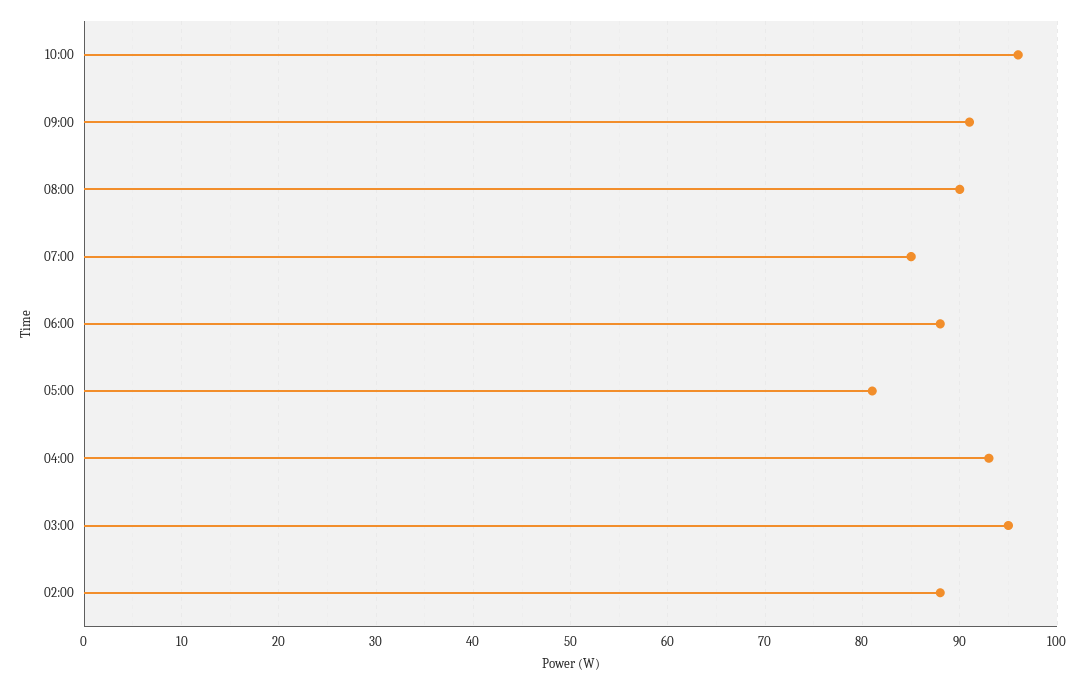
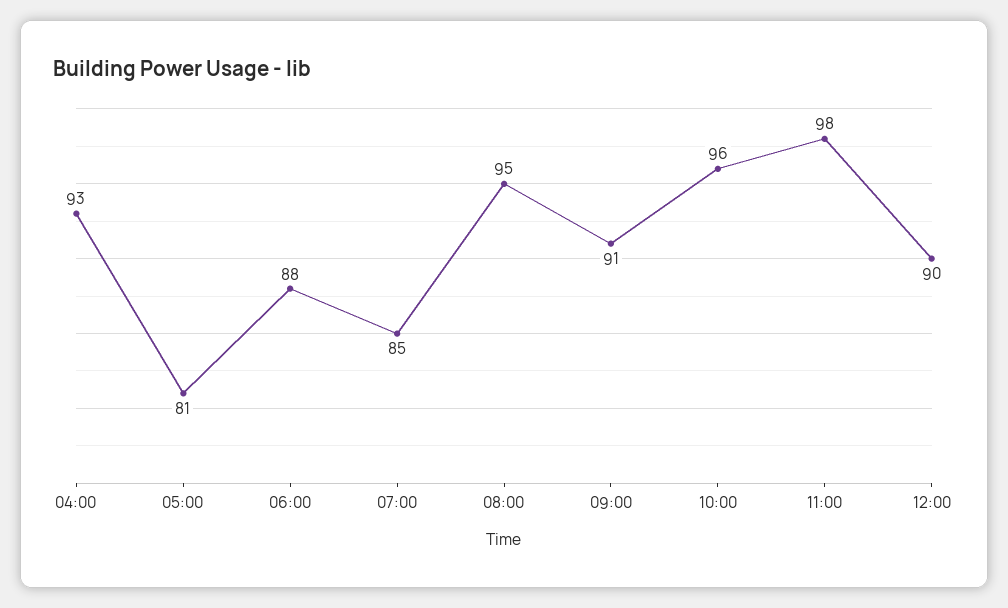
08:00: 90 -> 95
03:00: 95 -> none
02:00: 88 -> none
11:00: none -> 98
12:00: none -> 90

